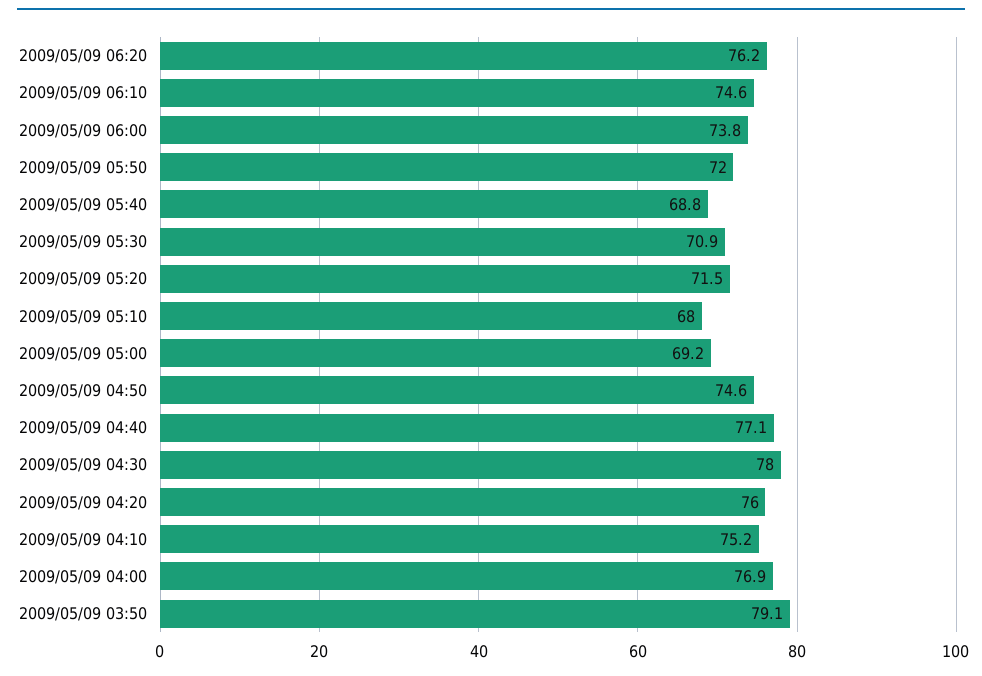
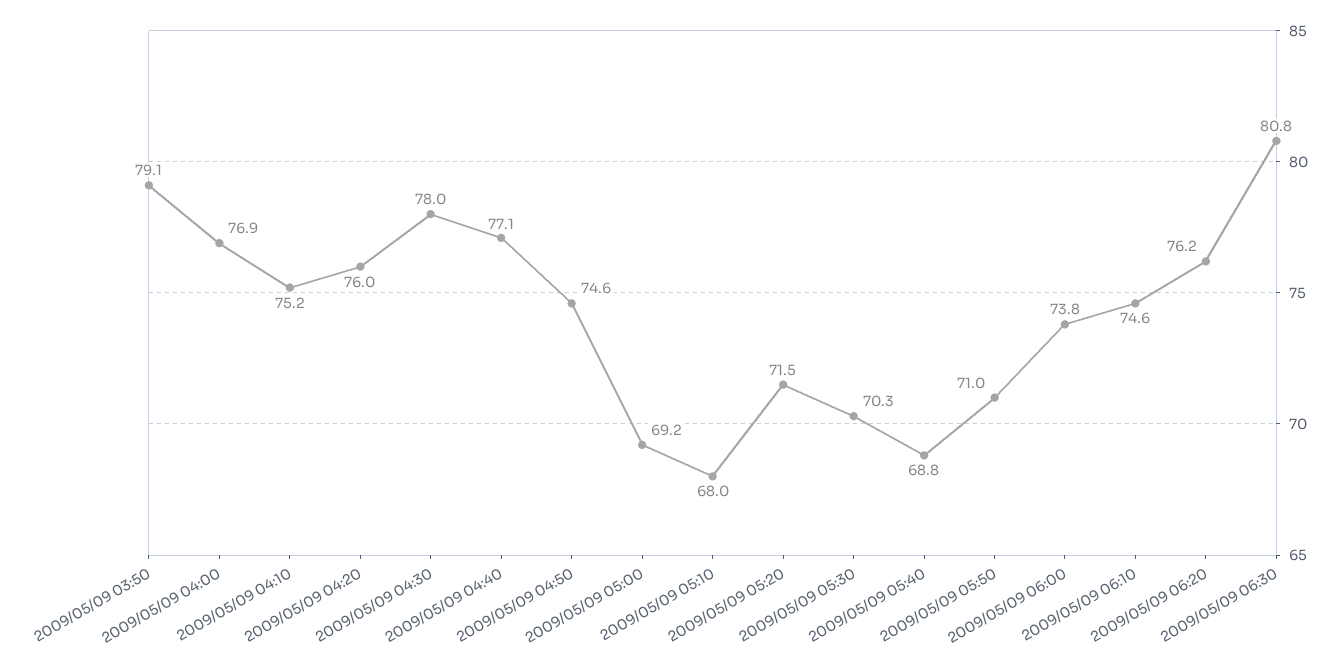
2009/05/09 05:50: 72 -> 71
2009/05/09 05:30: 70.9 -> 70.3
2009/05/09 06:30: none -> 80.8

